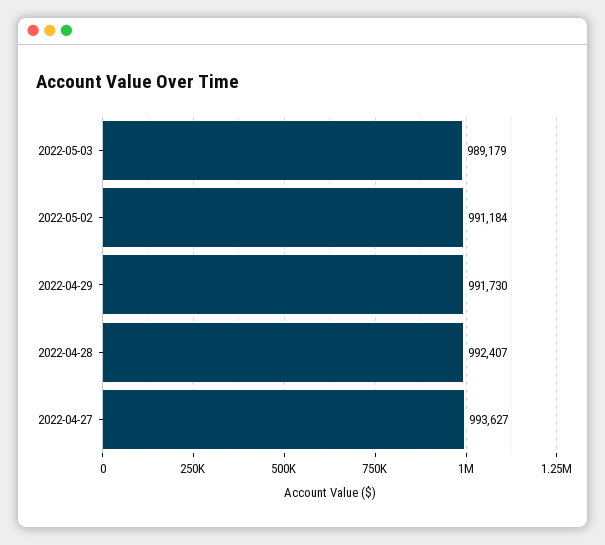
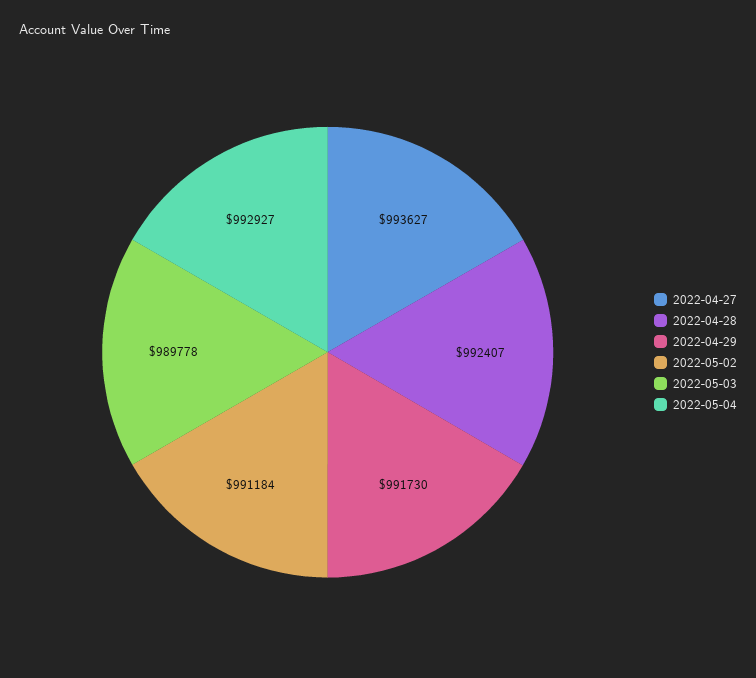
2022-05-03: 989179 -> 989778
2022-05-04: none -> 992927

